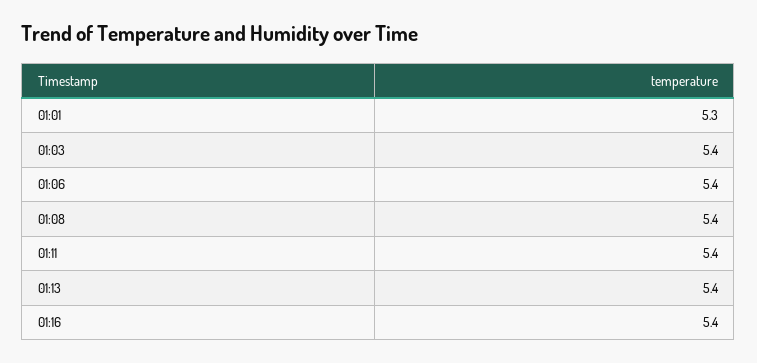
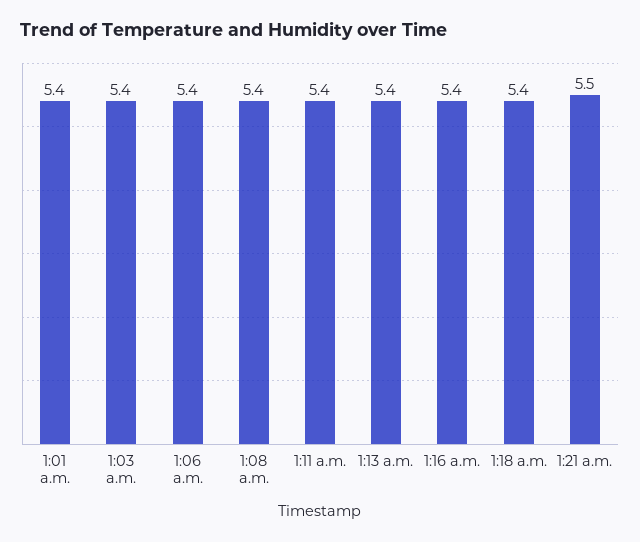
01:01: 5.3 -> 5.4
1:18 a.m.: none -> 5.4
1:21 a.m.: none -> 5.5

